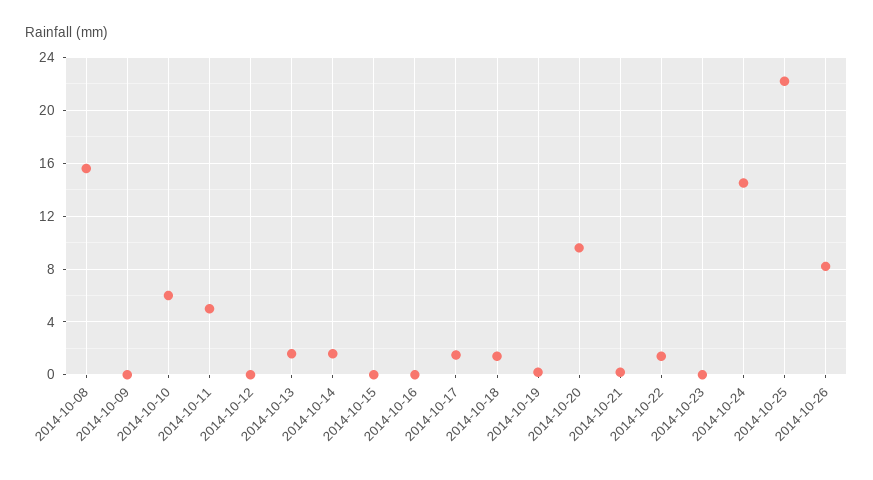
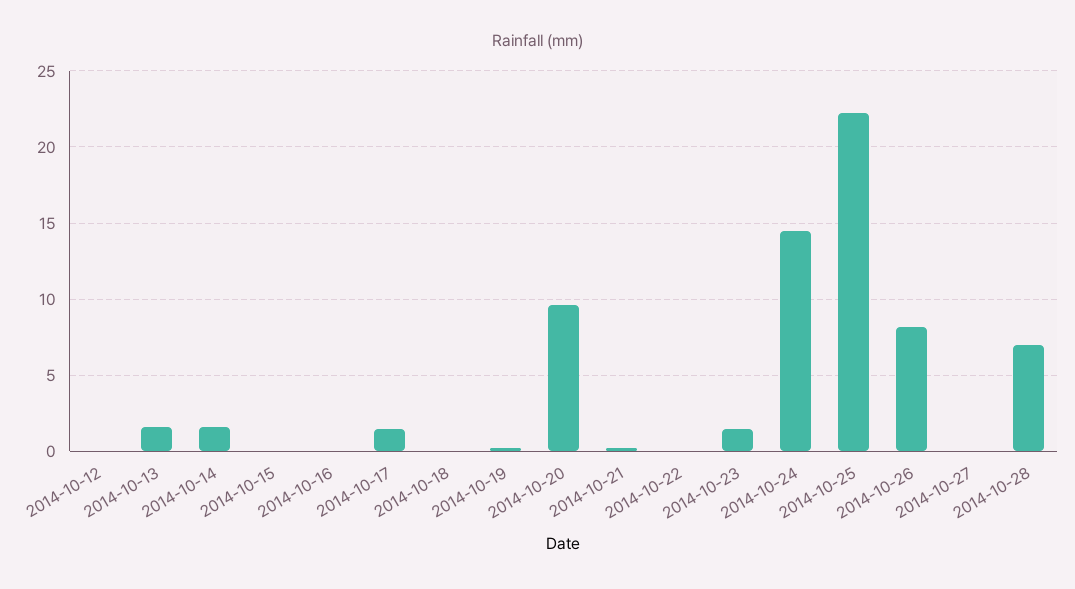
2014-10-08: 15.5 -> none
2014-10-09: 0 -> none
2014-10-10: 6 -> none
2014-10-11: 5 -> none
2014-10-18: 1.5 -> 0
2014-10-22: 1.5 -> 0
2014-10-23: 0 -> 1.5
2014-10-27: none -> 0
2014-10-28: none -> 7

